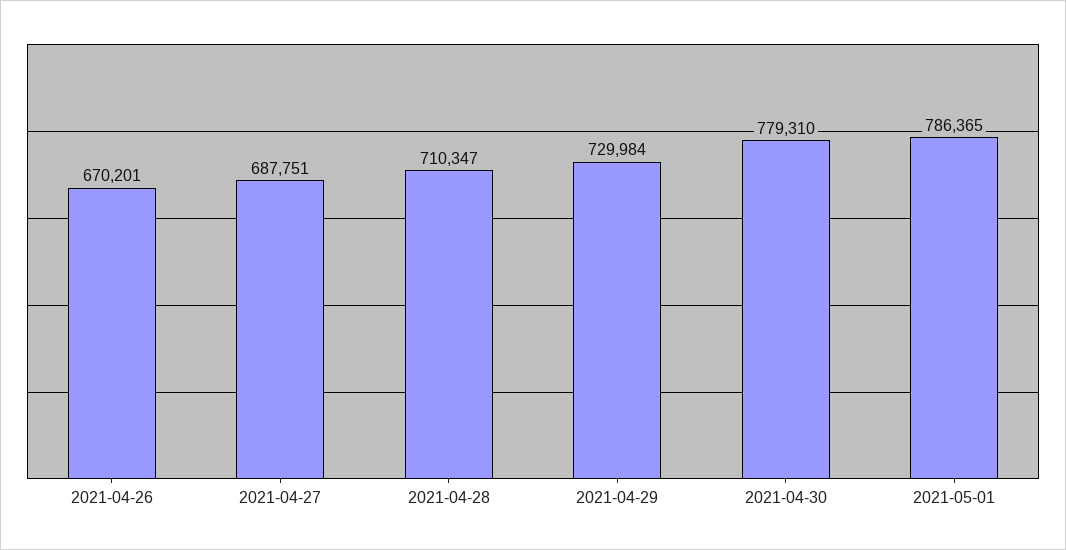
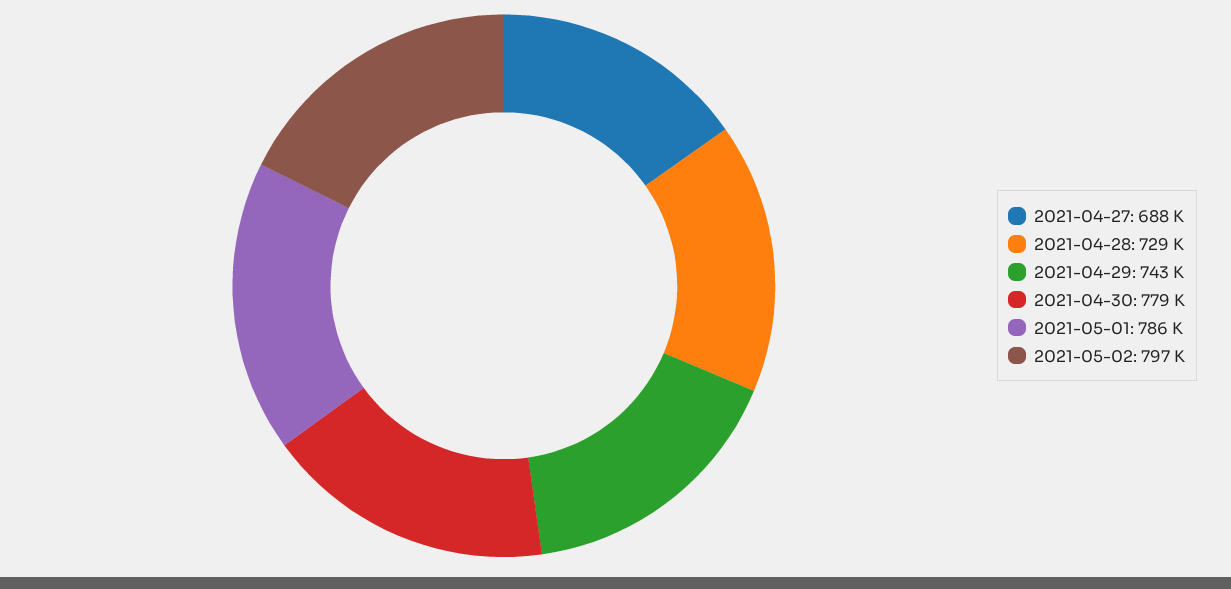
2021-04-26: 670201 -> none
2021-04-28: 710347 -> 729000
2021-04-29: 729984 -> 743000
2021-05-02: none -> 797000

